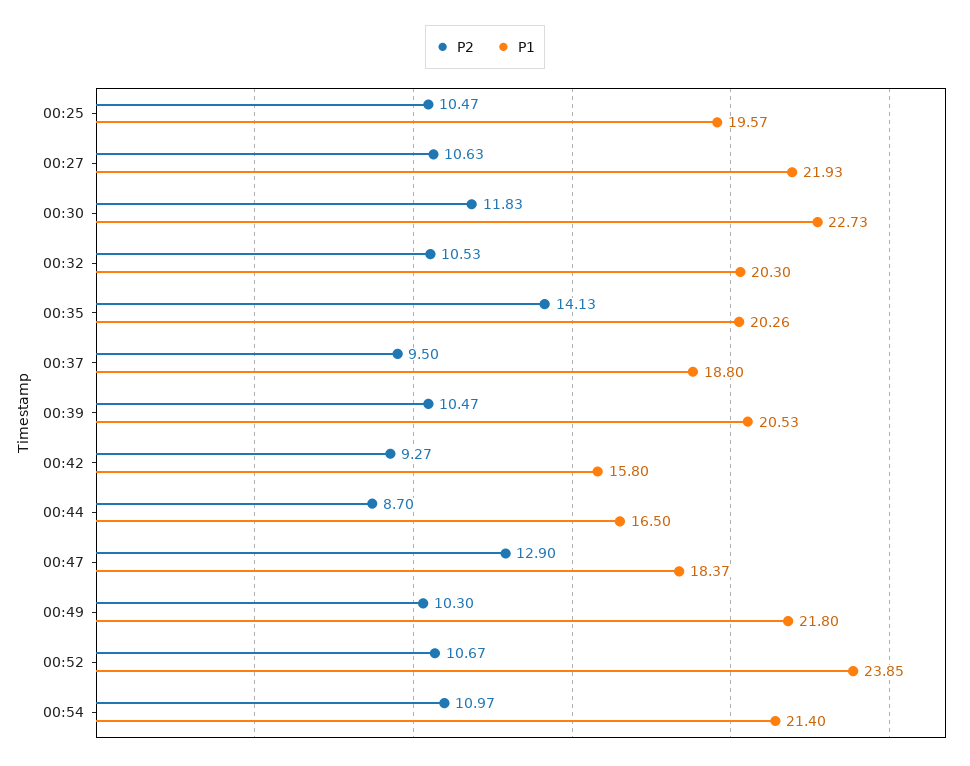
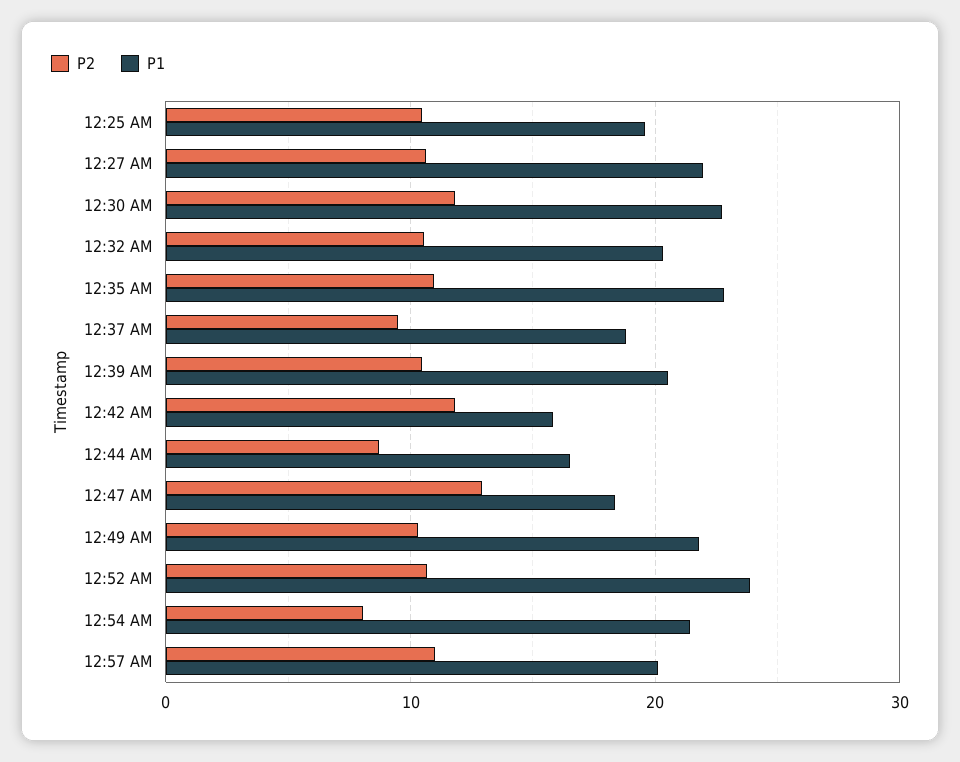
P2, 00:35: 14.13 -> 11
P1, 00:35: 20.26 -> 23
P2, 00:42: 9.27 -> 12
P2, 00:54: 10.97 -> 8
P2, 12:57 AM: none -> 11
P1, 12:57 AM: none -> 20

